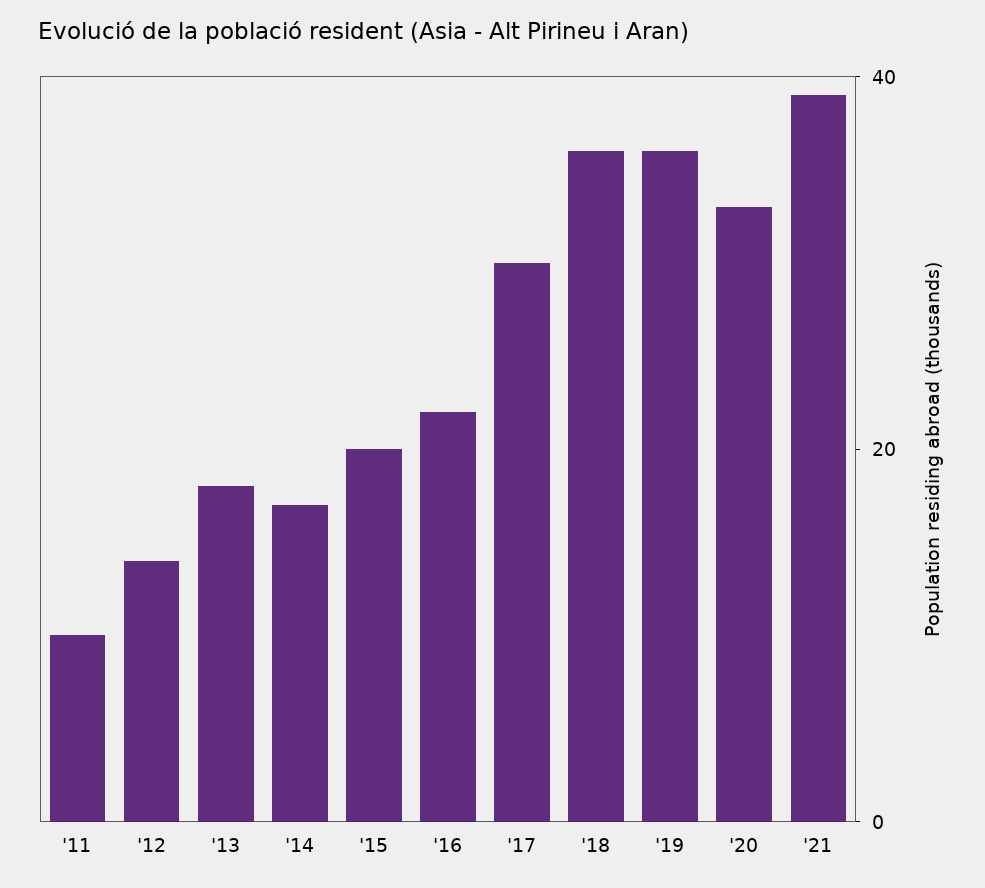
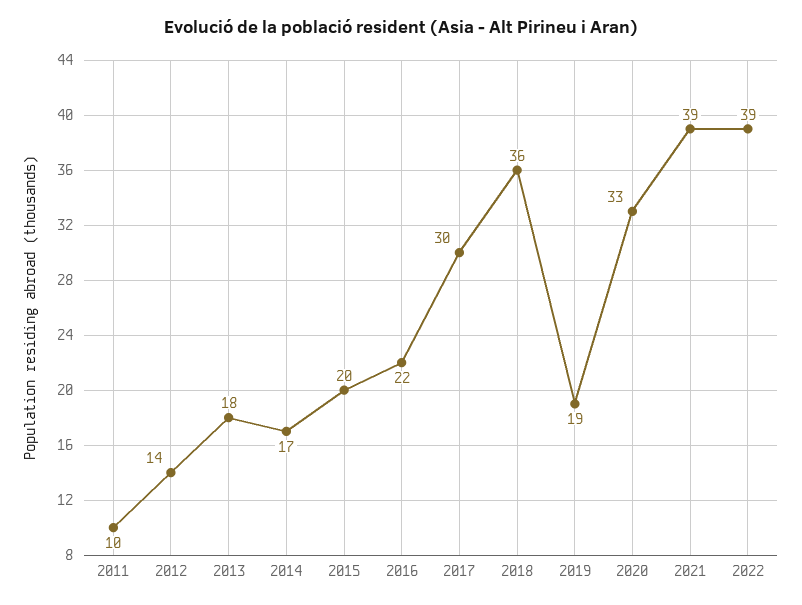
'19: 35 -> 19
2022: none -> 39

